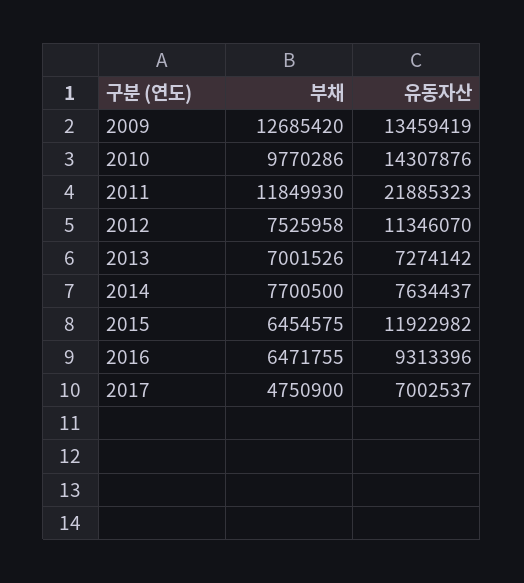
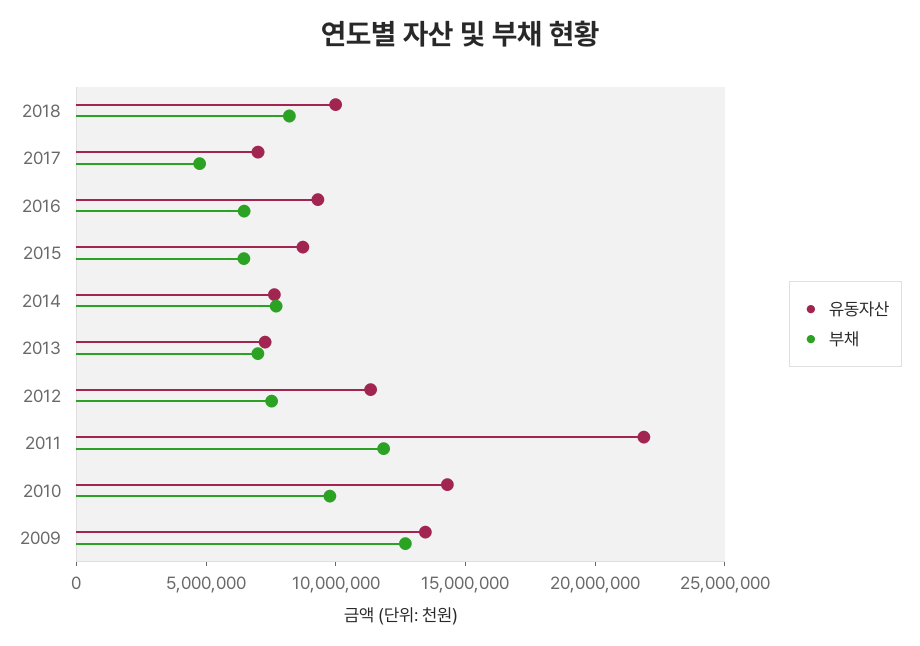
유동자산, 2015: 11922982 -> 9000000
유동자산, 2018: none -> 10000000
부채, 2018: none -> 8000000

